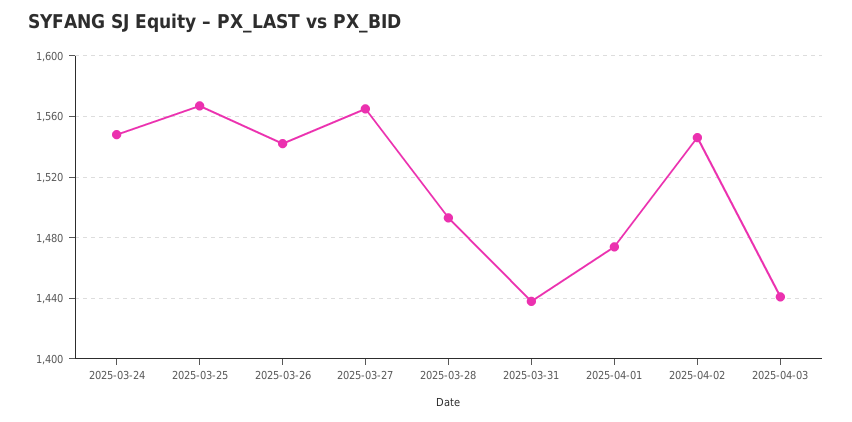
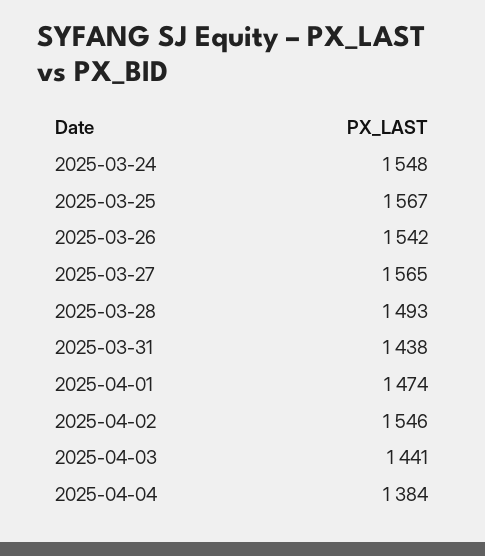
2025-04-04: none -> 1384

